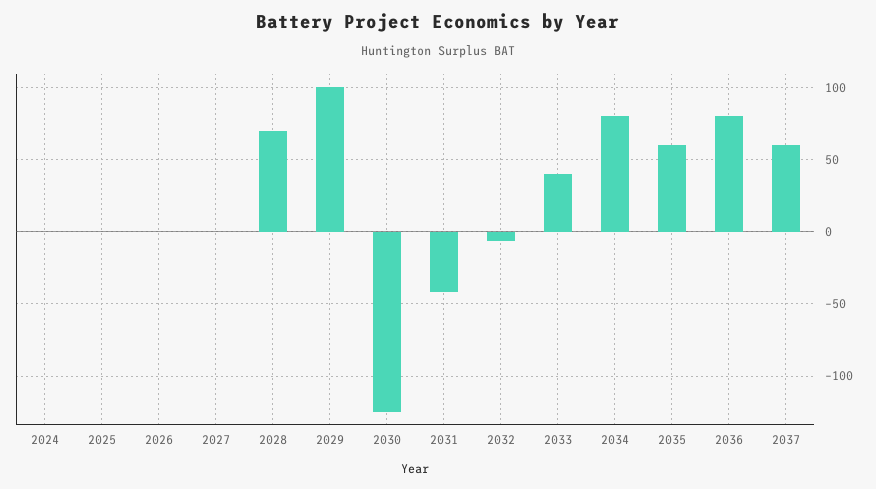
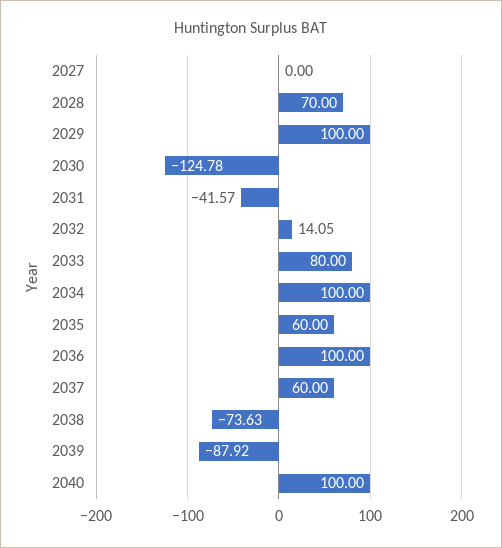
2024: 0 -> none
2025: 0 -> none
2026: 0 -> none
2032: -5 -> 14.05
2033: 40 -> 80
2034: 80 -> 100
2036: 80 -> 100
2038: none -> -73.63
2039: none -> -87.92
2040: none -> 100

